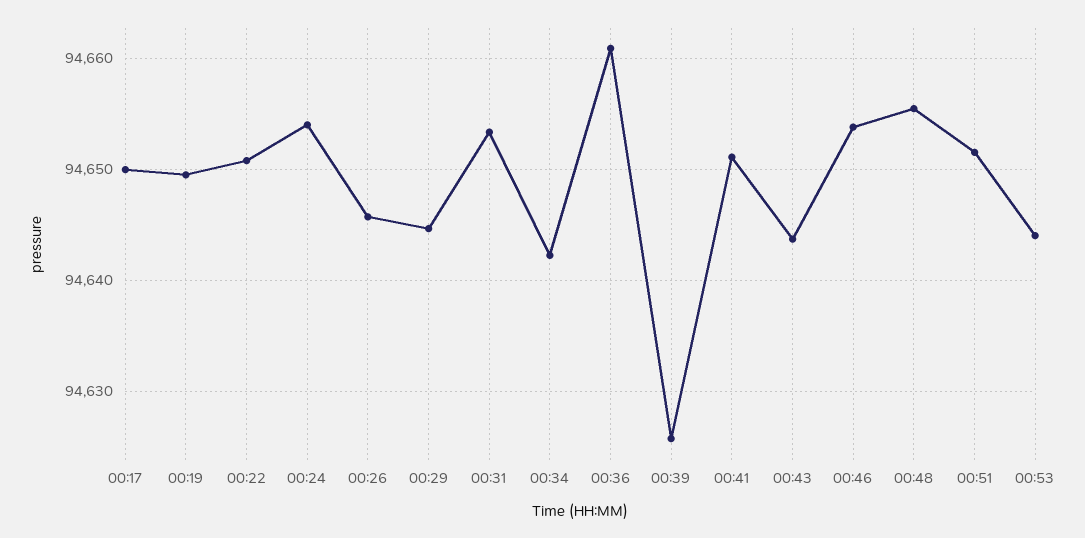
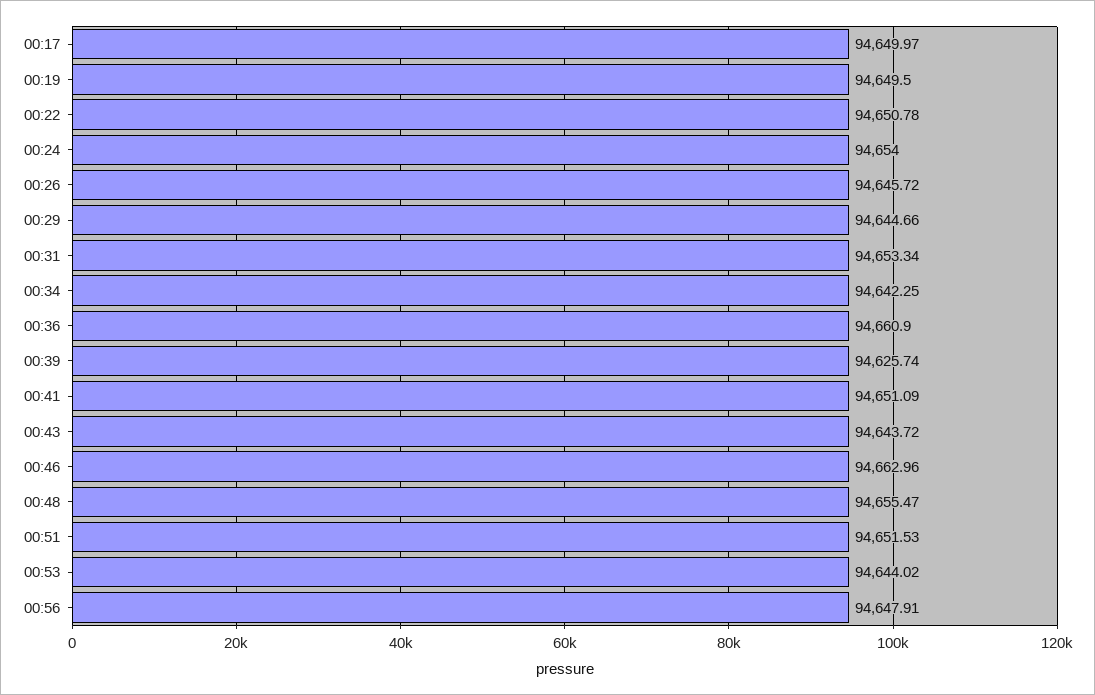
00:46: 94654 -> 94662.96
00:56: none -> 94647.91

